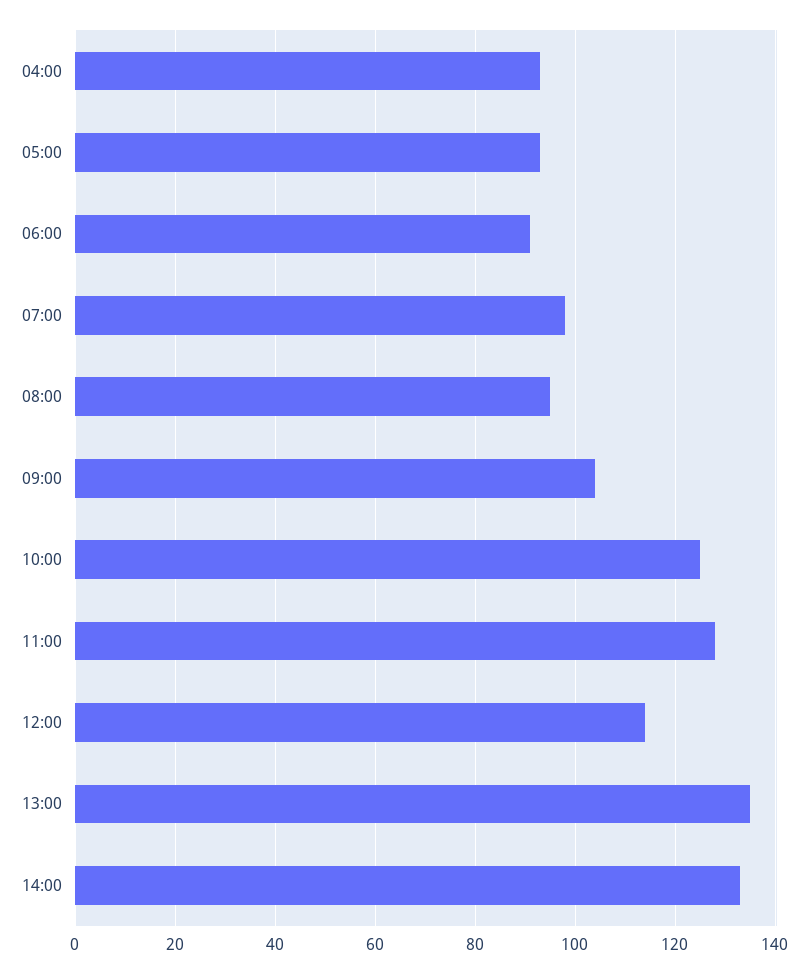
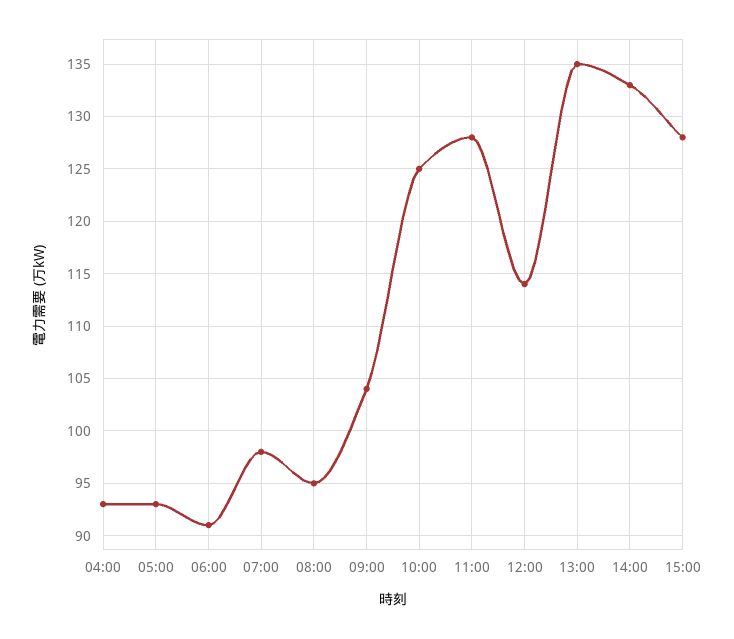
15:00: none -> 128

